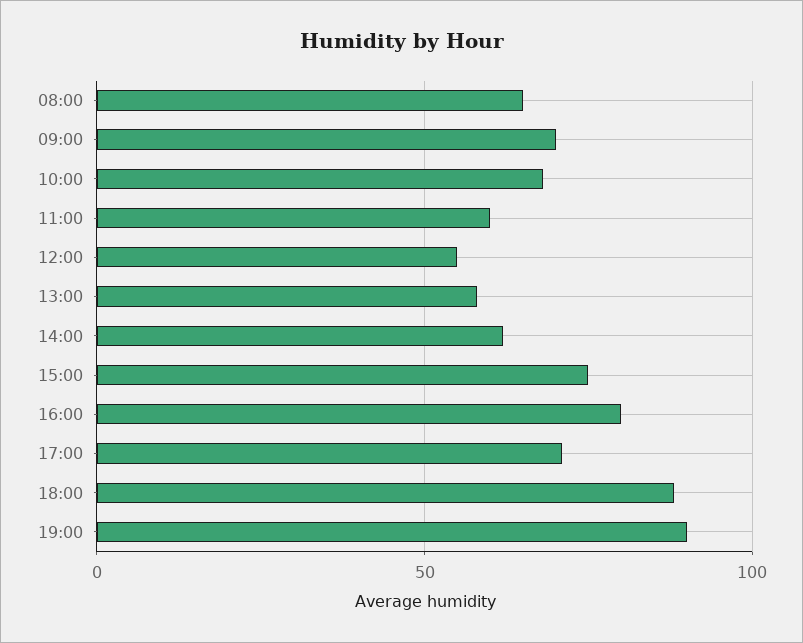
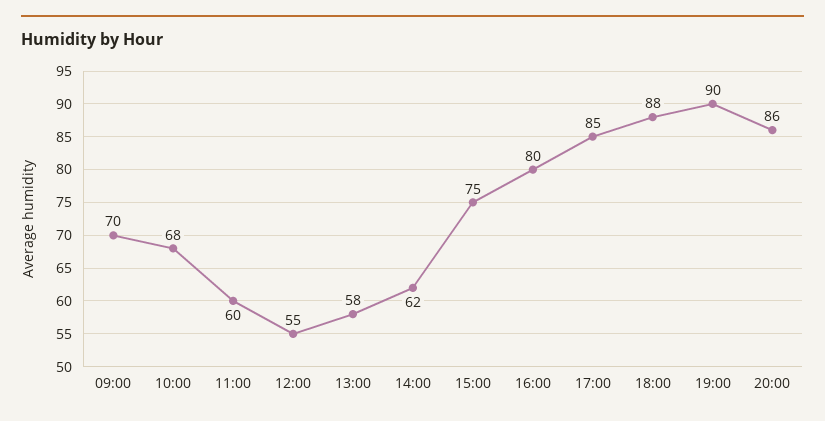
08:00: 65 -> none
17:00: 70 -> 85
20:00: none -> 86

